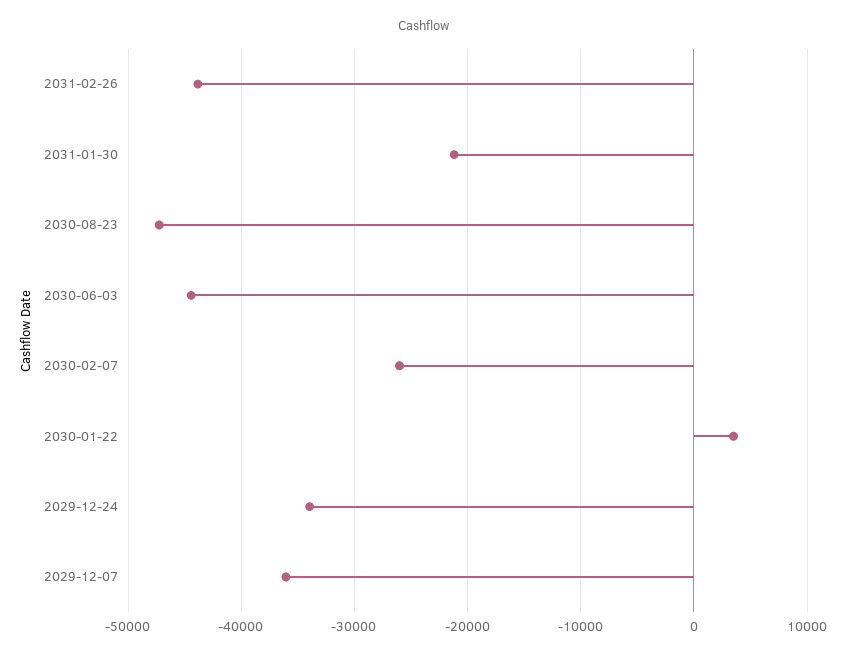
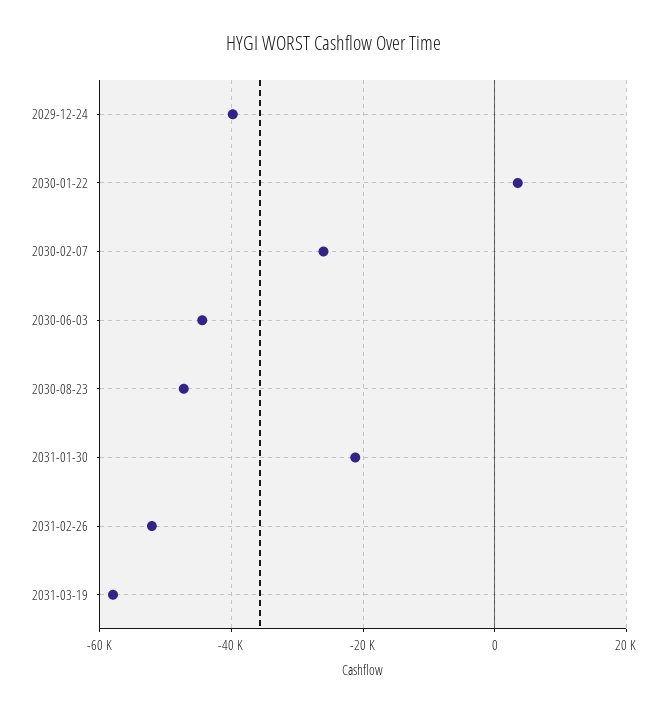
2031-02-26: -44000 -> -52000
2029-12-24: -34000 -> -40000
2029-12-07: -36000 -> none
2031-03-19: none -> -58000

